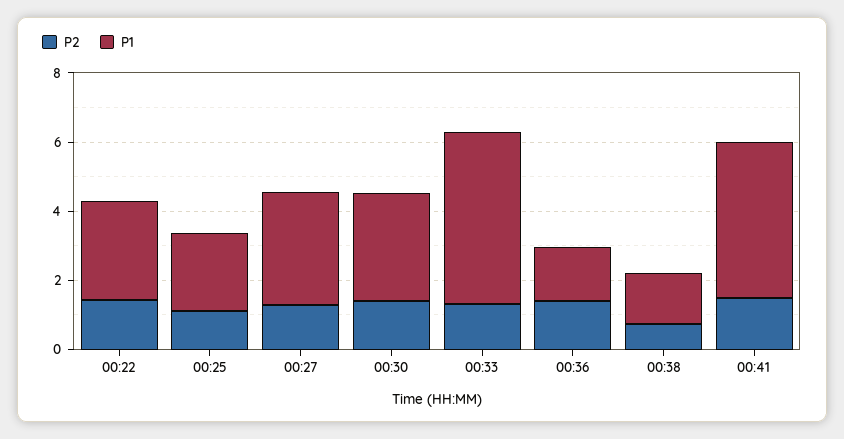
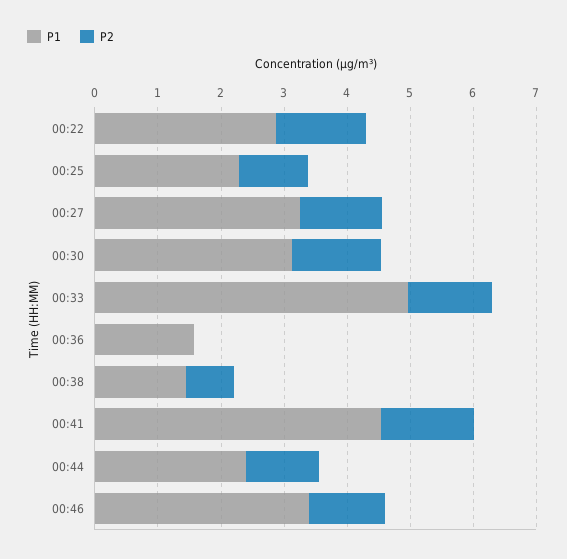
P2, 00:36: 1.5 -> 0
P1, 00:44: none -> 2.4
P2, 00:44: none -> 1.2
P1, 00:46: none -> 3.4
P2, 00:46: none -> 1.2

